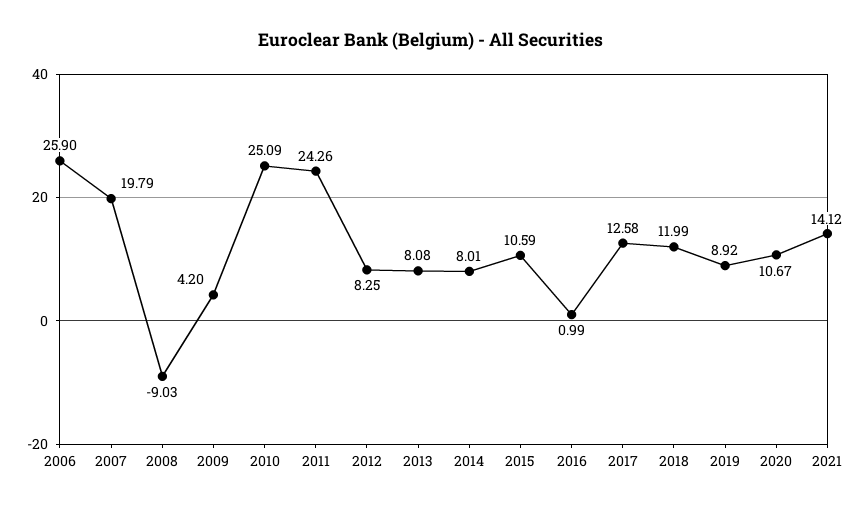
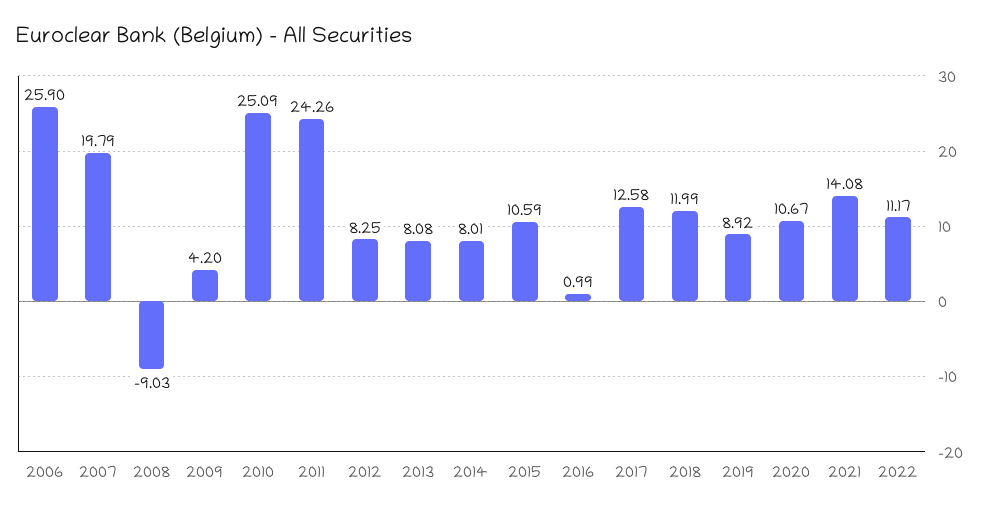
2021: 14.12 -> 14.08
2022: none -> 11.17

